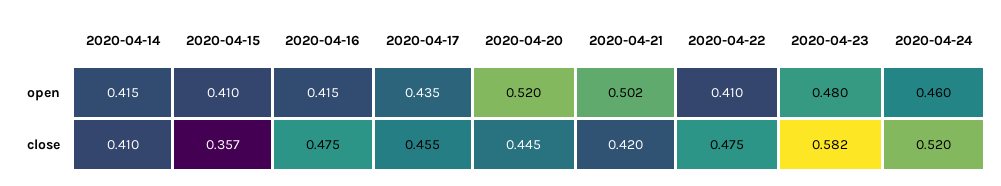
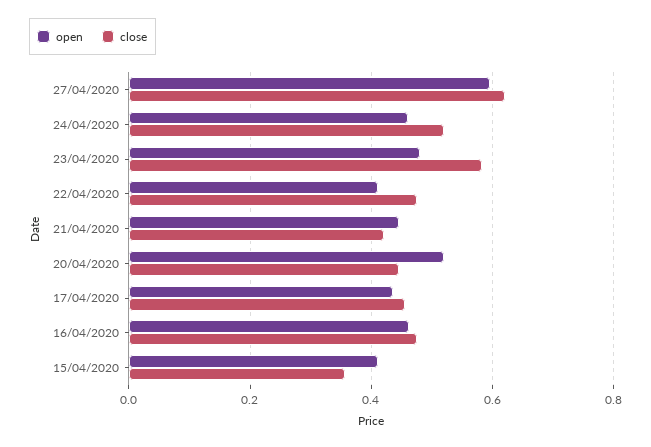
open, 2020-04-14: 0.415 -> none
open, 2020-04-16: 0.415 -> 0.46
open, 2020-04-21: 0.502 -> 0.44
close, 2020-04-14: 0.41 -> none
open, 27/04/2020: none -> 0.6
close, 27/04/2020: none -> 0.62

